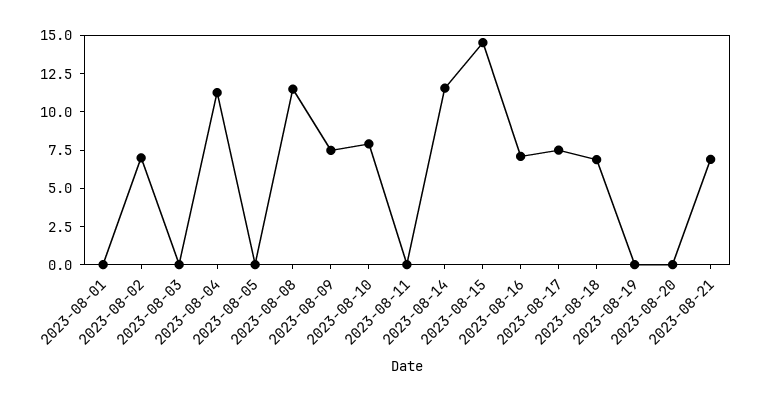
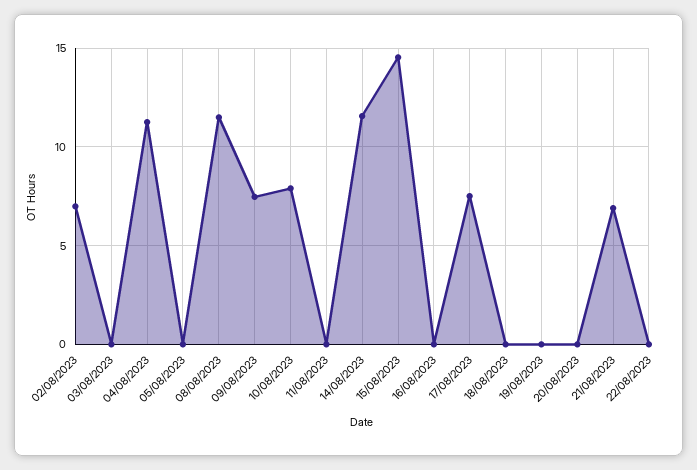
2023-08-01: 0 -> none
2023-08-16: 7.5 -> 0
2023-08-18: 7.5 -> 0
22/08/2023: none -> 0

